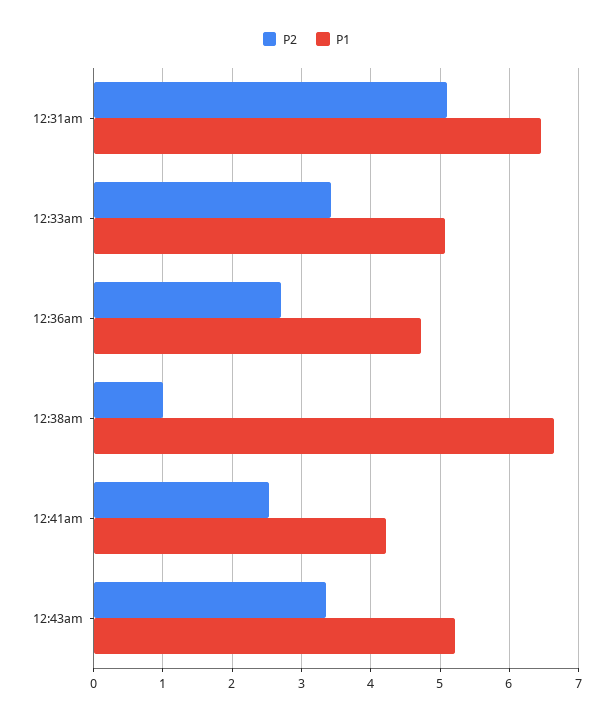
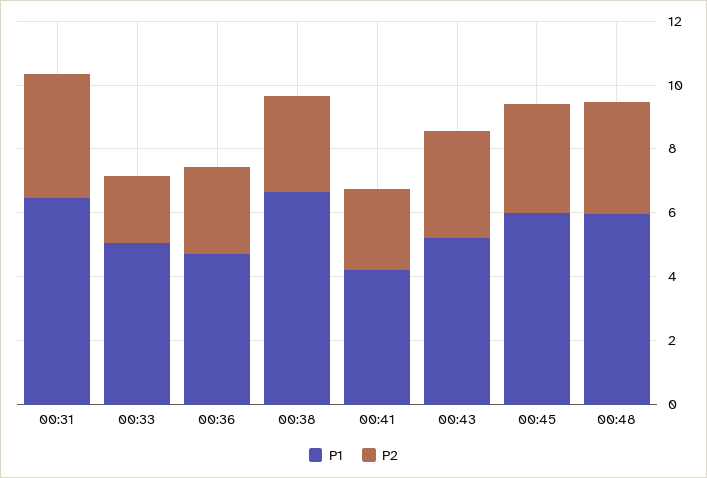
P2, 12:31am: 5.1 -> 4
P2, 12:33am: 3.4 -> 2
P2, 12:38am: 1 -> 3
P1, 00:45: none -> 6
P2, 00:45: none -> 3.5
P1, 00:48: none -> 6
P2, 00:48: none -> 3.5

